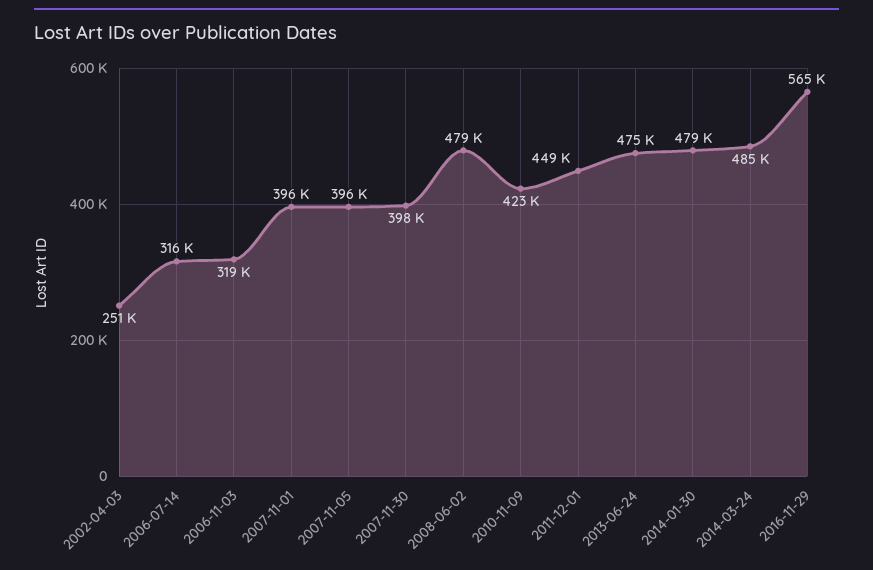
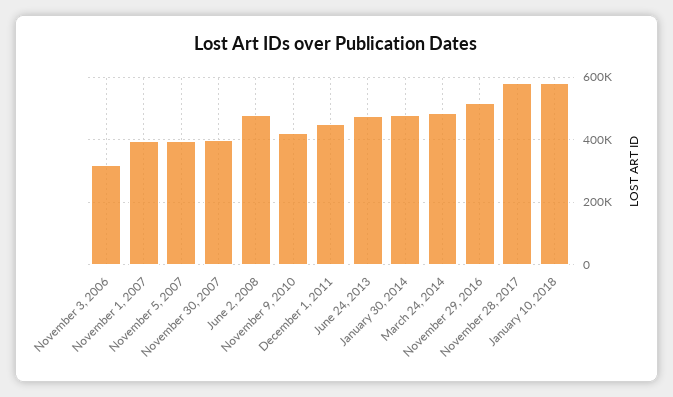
2002-04-03: 251000 -> none
2006-07-14: 316000 -> none
2016-11-29: 565000 -> 520000
November 28, 2017: none -> 580000
January 10, 2018: none -> 580000

